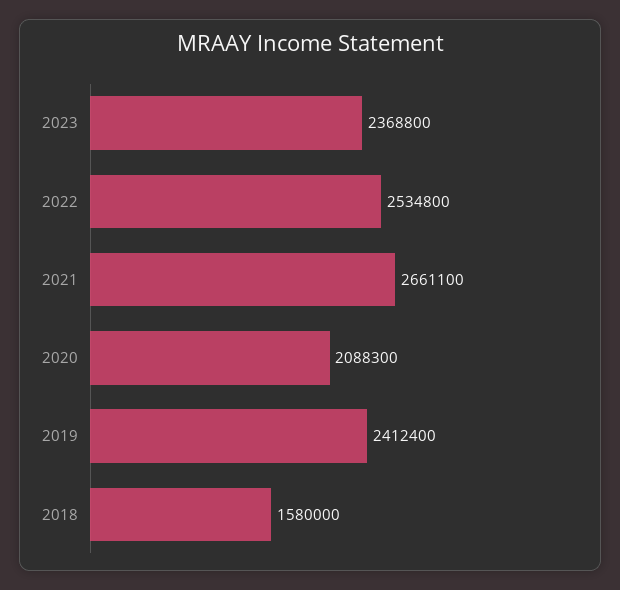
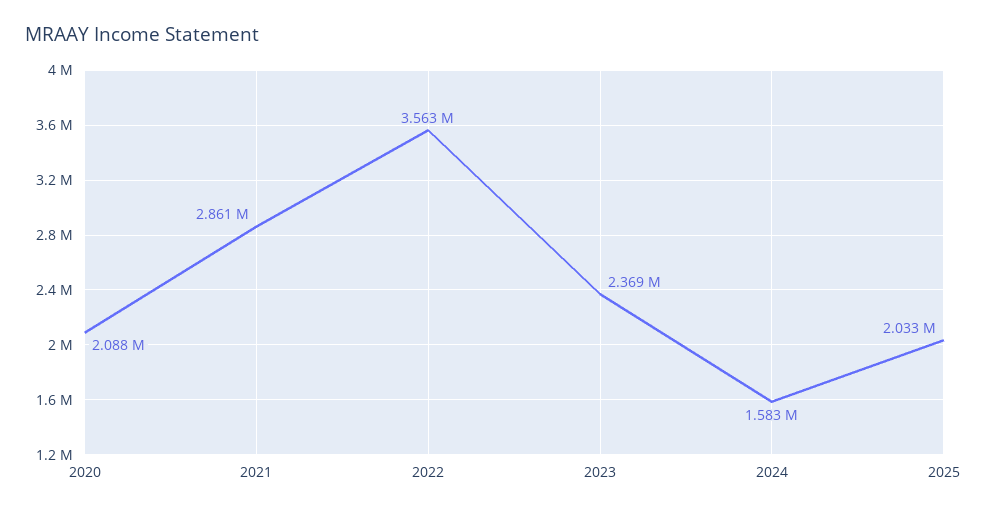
2022: 2534800 -> 3563000
2021: 2661100 -> 2861000
2019: 2412400 -> none
2018: 1580000 -> none
2024: none -> 1583000
2025: none -> 2033000

